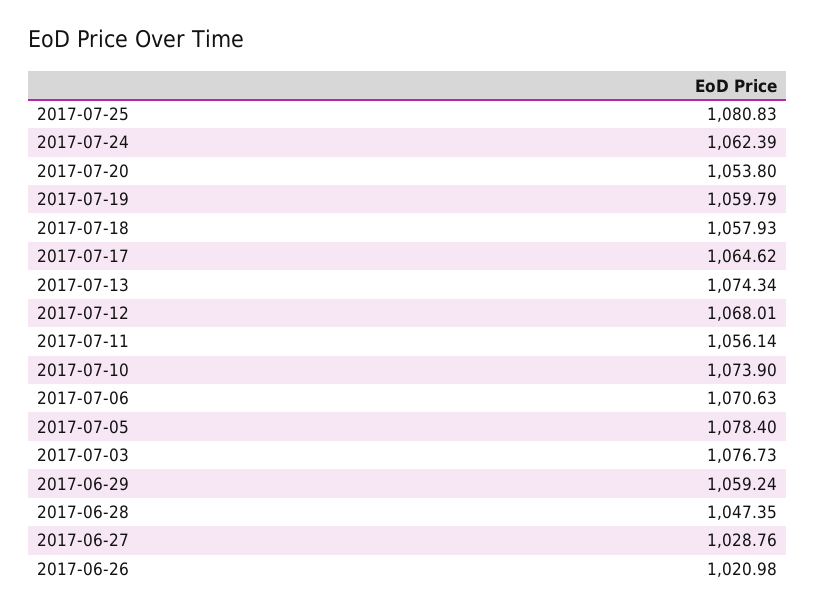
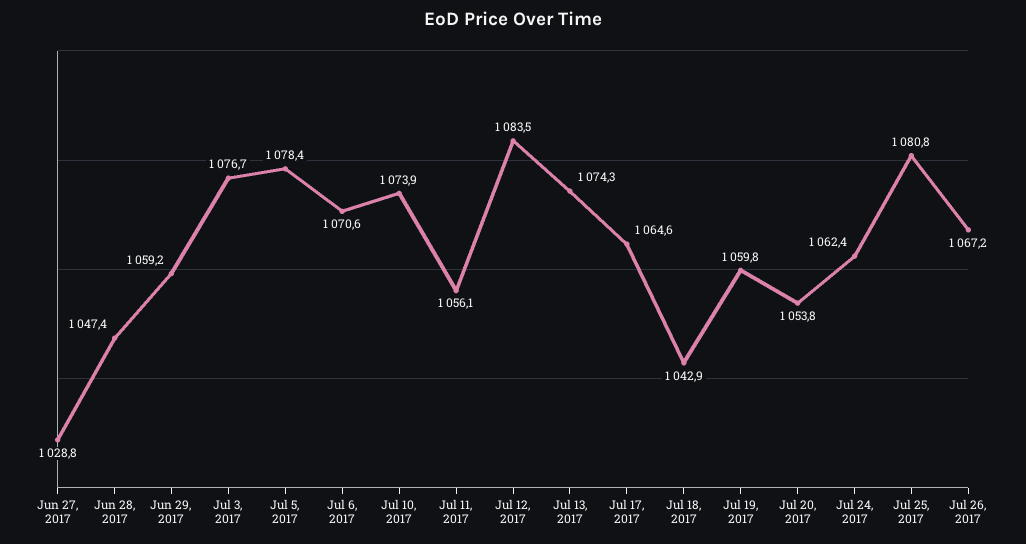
2017-07-18: 1057.93 -> 1042.9
2017-07-12: 1068.01 -> 1083.5
2017-06-26: 1020.98 -> none
Jul 26, 2017: none -> 1067.2

